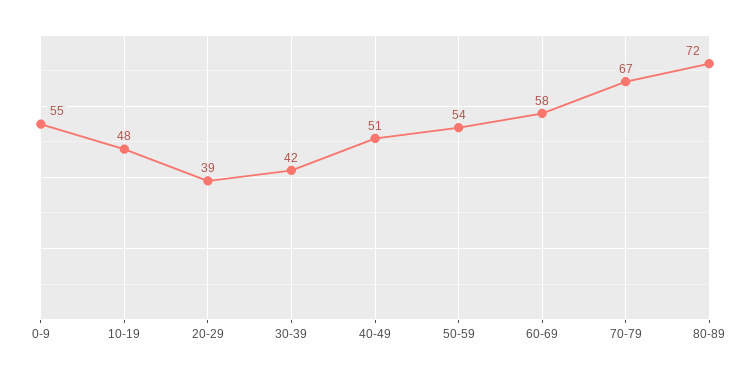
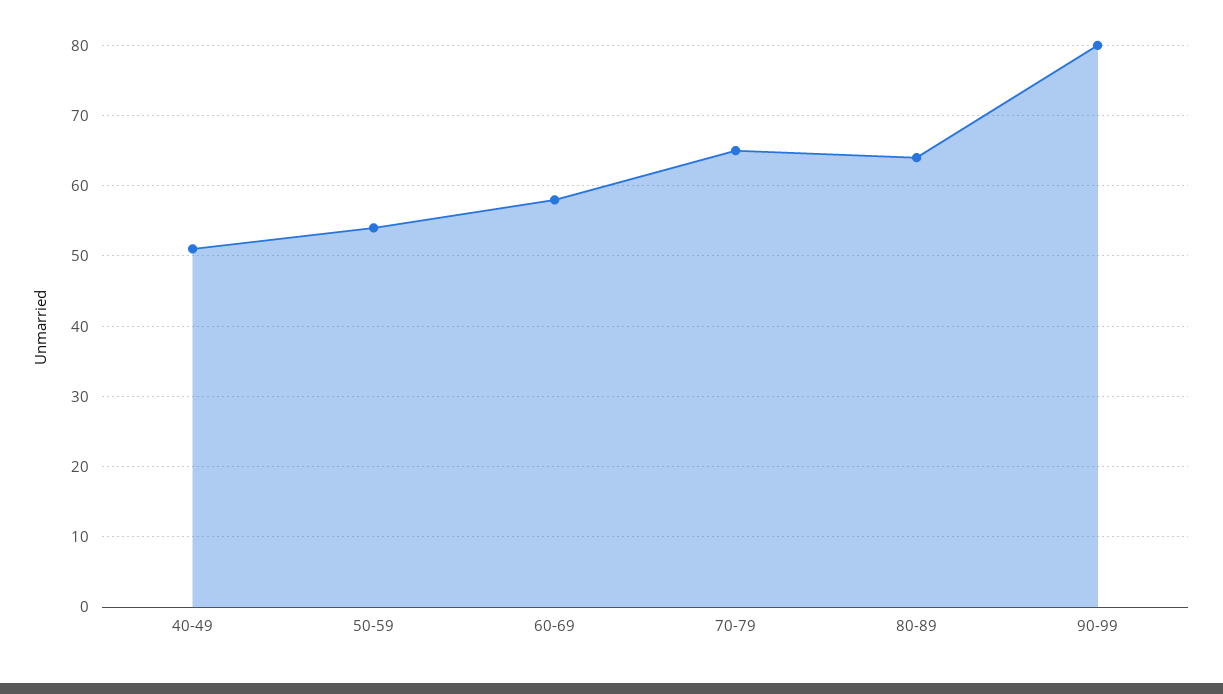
0-9: 55 -> none
10-19: 48 -> none
20-29: 39 -> none
30-39: 42 -> none
70-79: 67 -> 65
80-89: 72 -> 64
90-99: none -> 80

